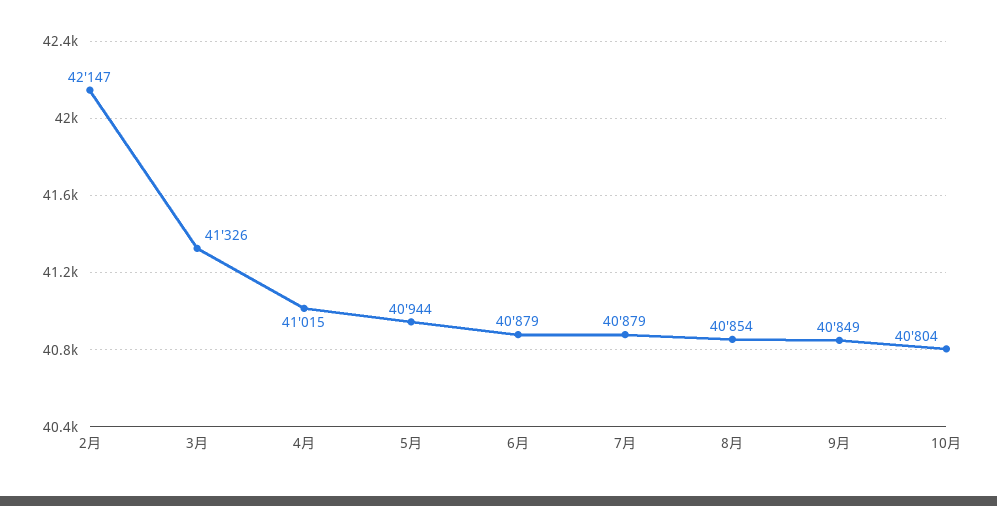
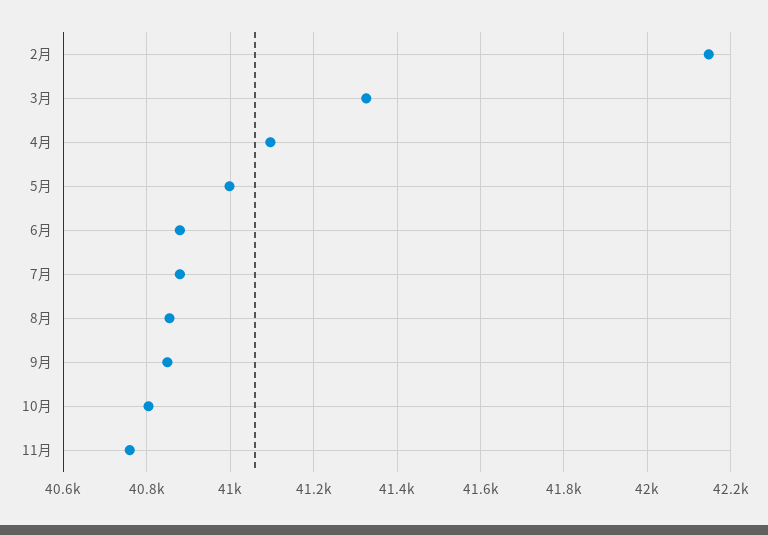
4月: 41015 -> 41100
5月: 40944 -> 41000
11月: none -> 40760

